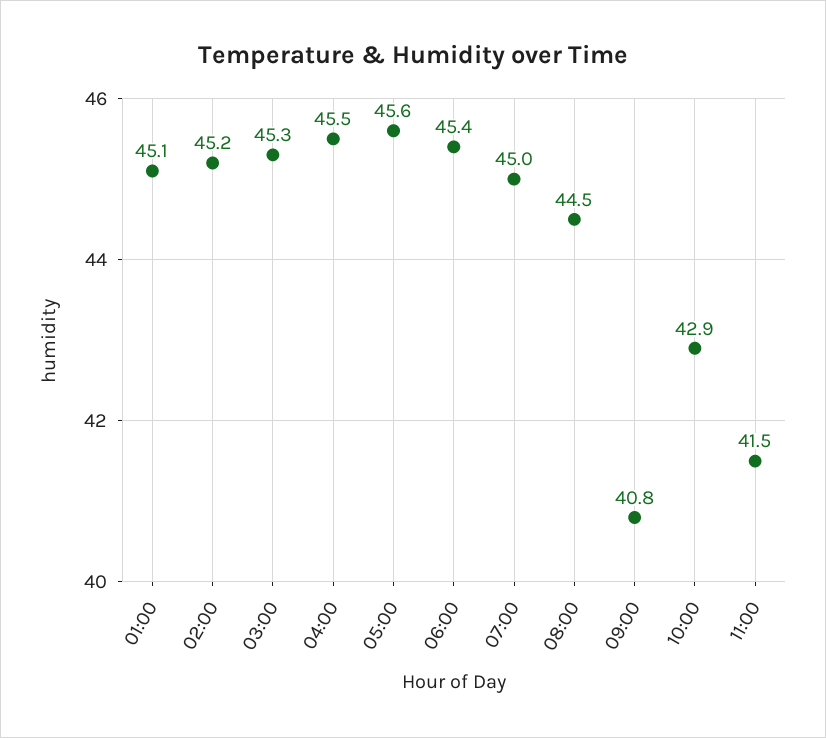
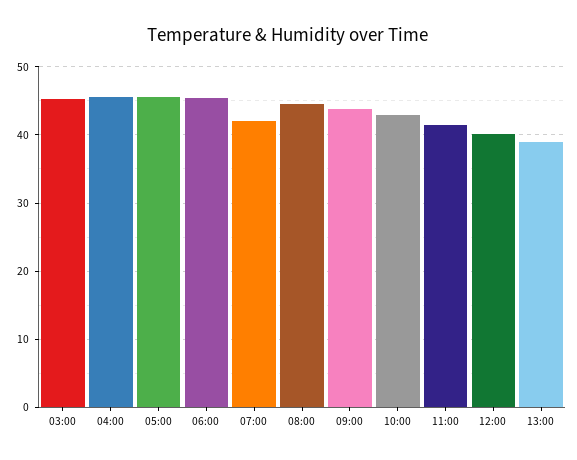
01:00: 45.1 -> none
02:00: 45.2 -> none
07:00: 45 -> 42
09:00: 40.8 -> 44
12:00: none -> 40
13:00: none -> 39

